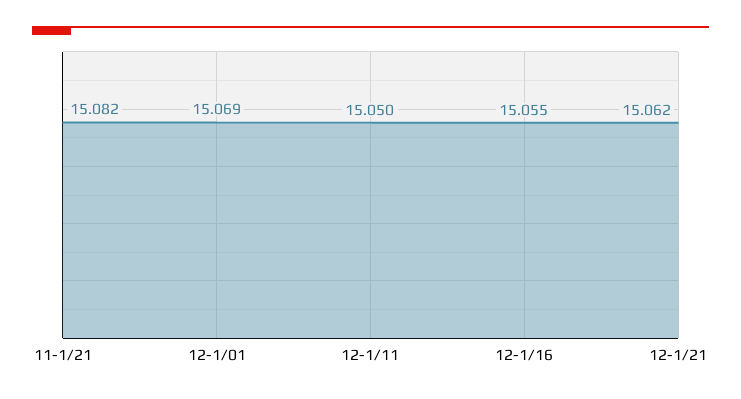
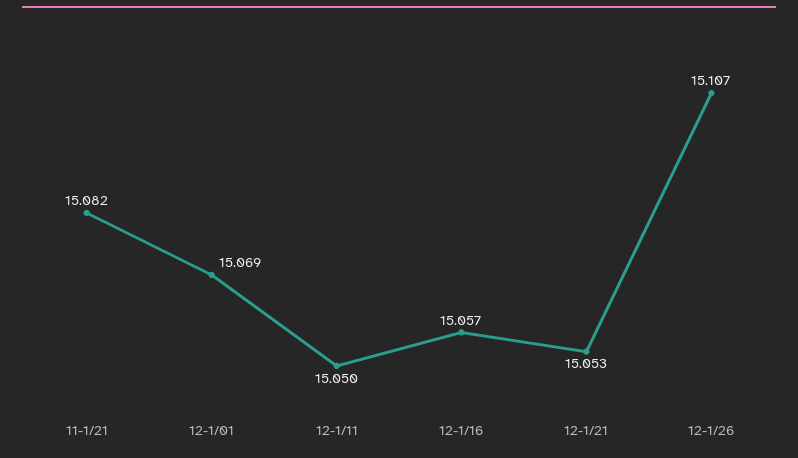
12-1/16: 15.055 -> 15.057
12-1/21: 15.062 -> 15.053
12-1/26: none -> 15.107

